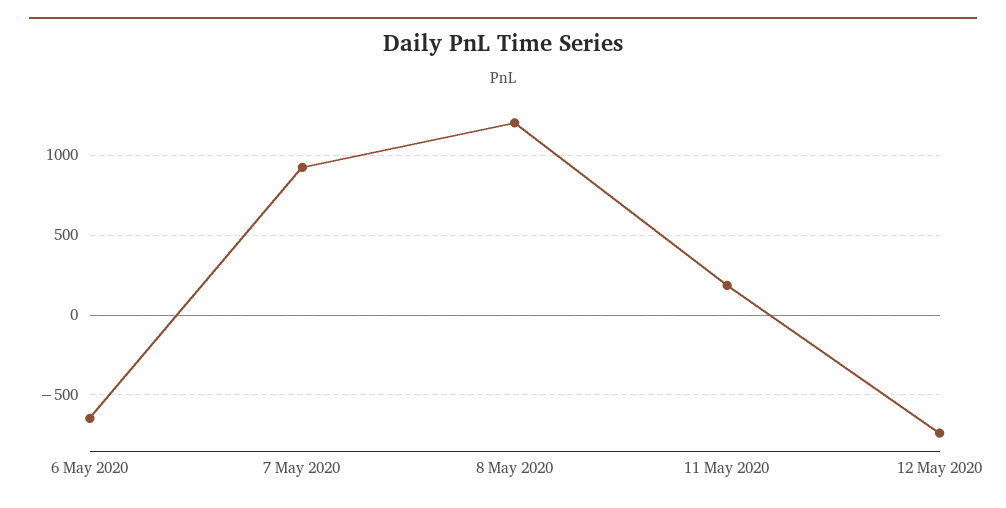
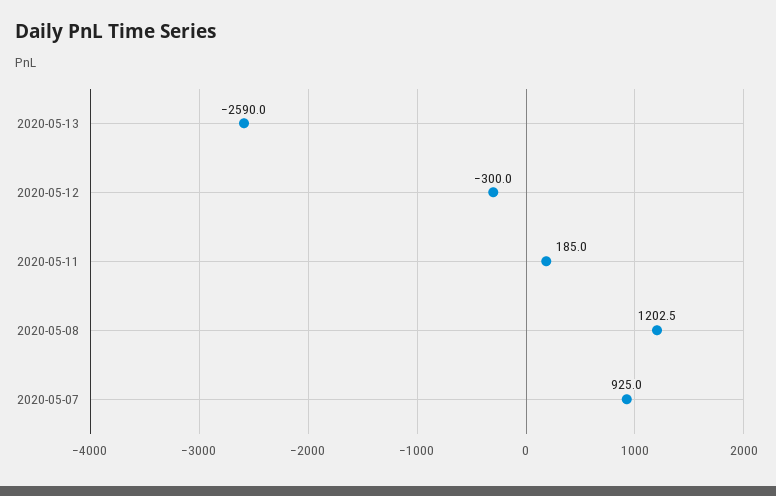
6 May 2020: -650 -> none
12 May 2020: -750 -> -300
2020-05-13: none -> -2590

